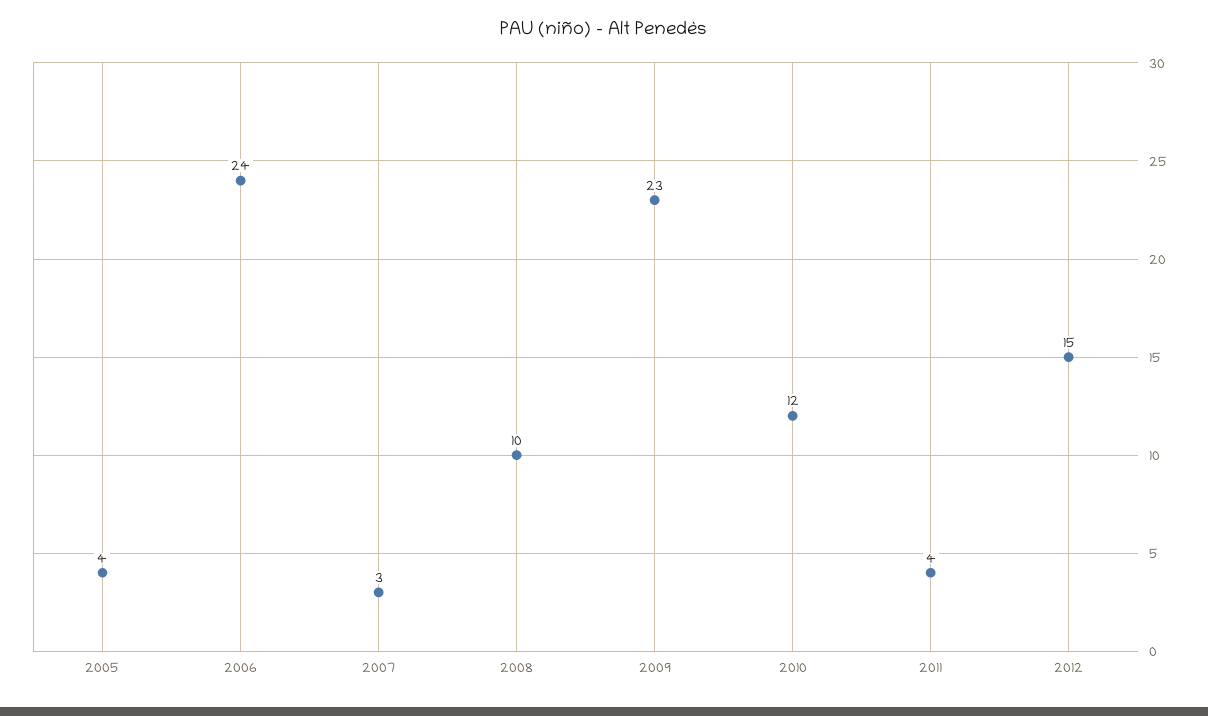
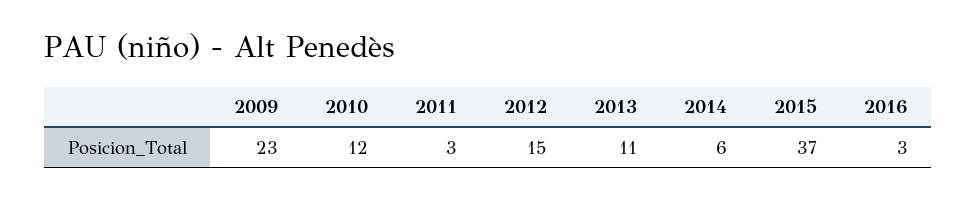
2005: 4 -> none
2006: 24 -> none
2007: 3 -> none
2008: 10 -> none
2011: 4 -> 3
2013: none -> 11
2014: none -> 6
2015: none -> 37
2016: none -> 3

